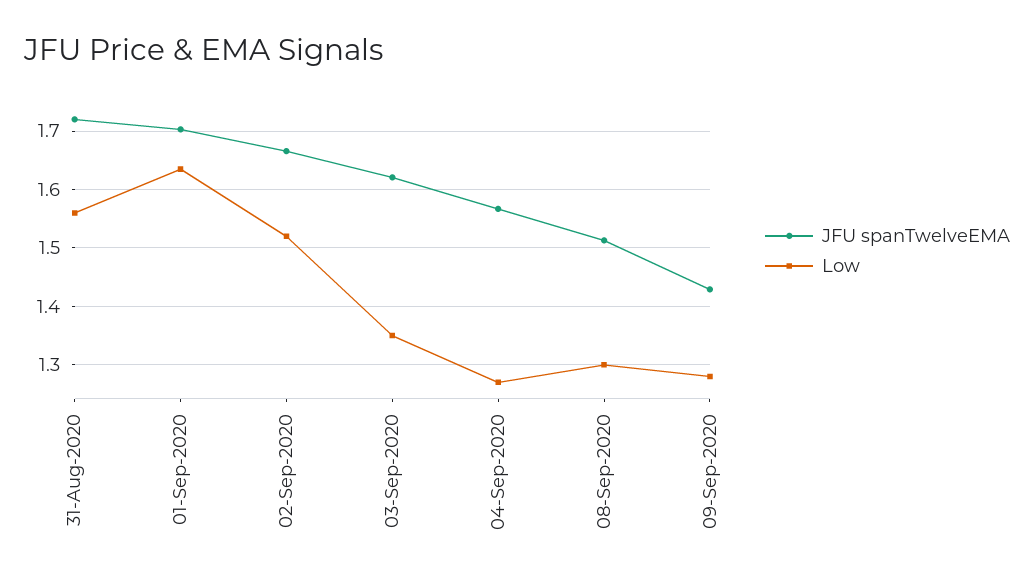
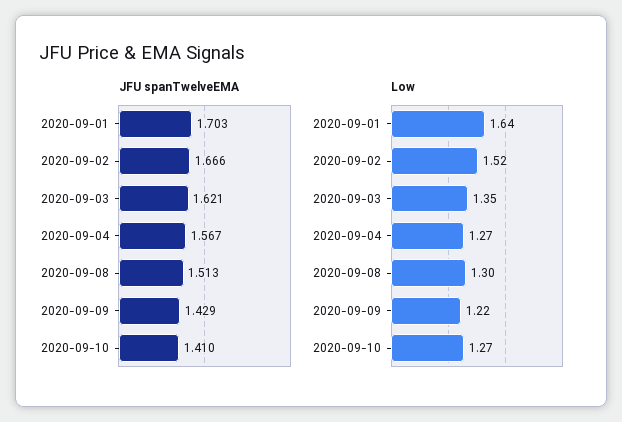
JFU spanTwelveEMA, 31-Aug-2020: 1.72 -> none
Low, 31-Aug-2020: 1.56 -> none
Low, 09-Sep-2020: 1.28 -> 1.22
JFU spanTwelveEMA, 2020-09-10: none -> 1.41
Low, 2020-09-10: none -> 1.27

